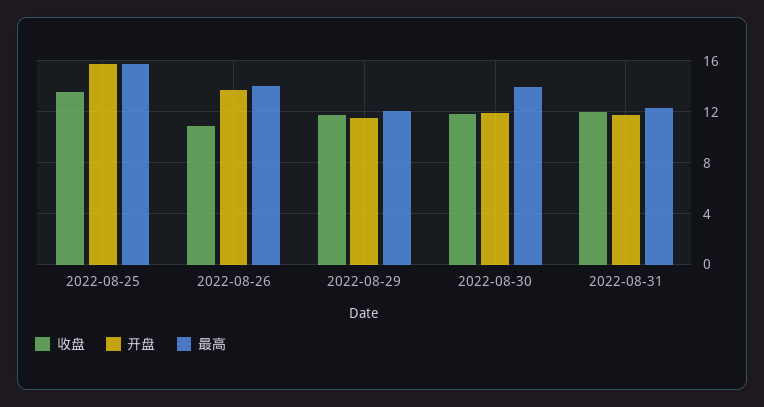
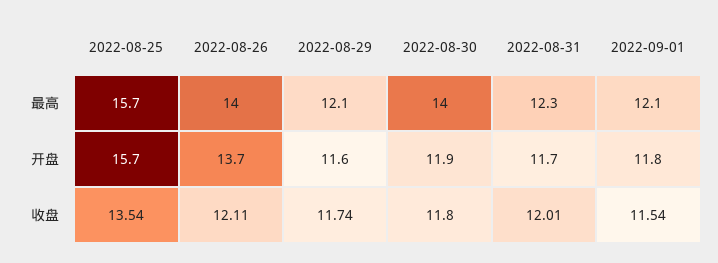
收盘, 2022-08-26: 11 -> 12.11
最高, 2022-09-01: none -> 12.1
开盘, 2022-09-01: none -> 11.8
收盘, 2022-09-01: none -> 11.54

